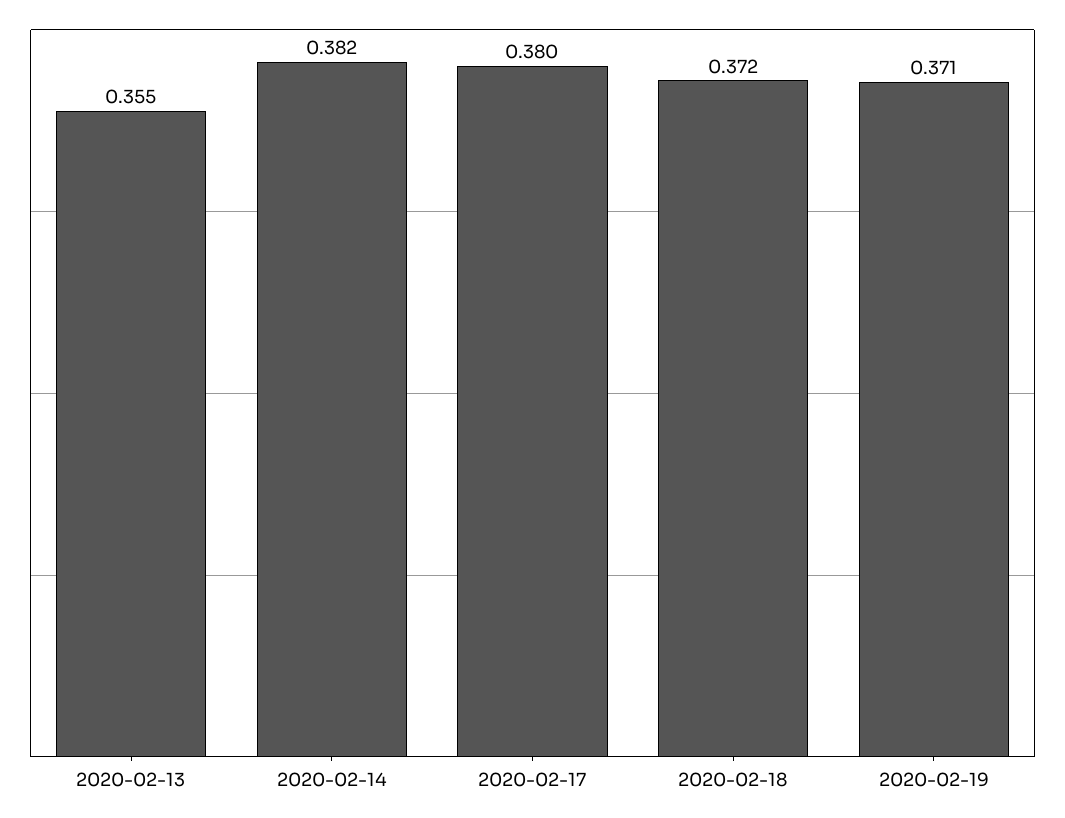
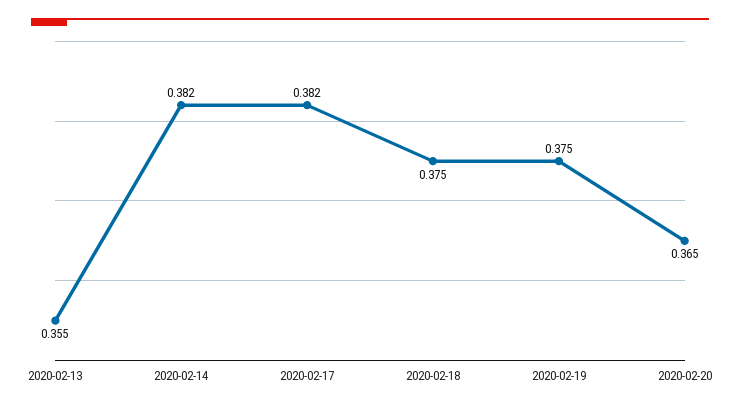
2020-02-17: 0.38 -> 0.382
2020-02-18: 0.372 -> 0.375
2020-02-19: 0.371 -> 0.375
2020-02-20: none -> 0.365

